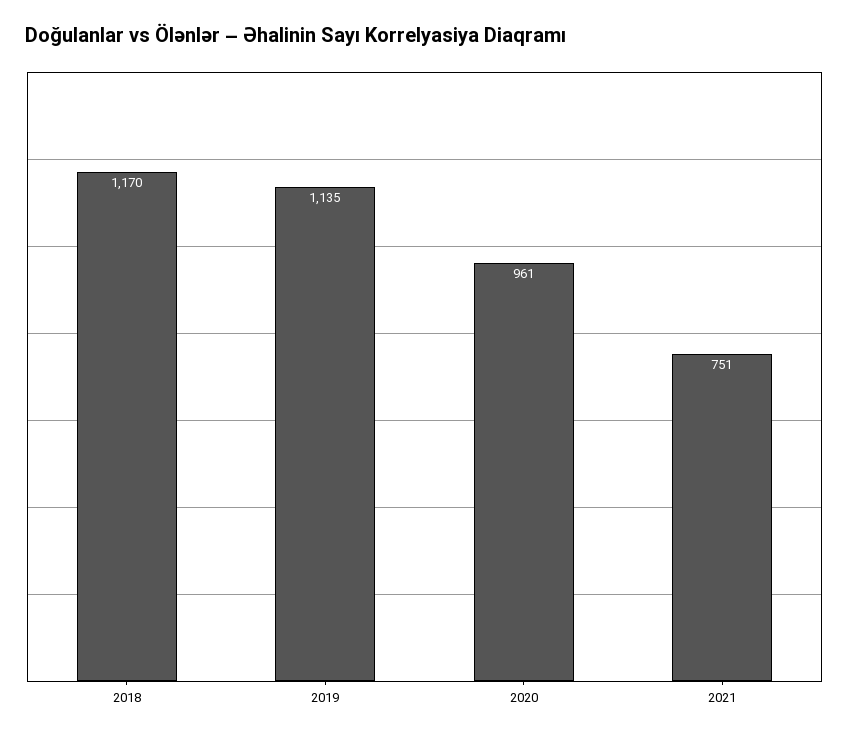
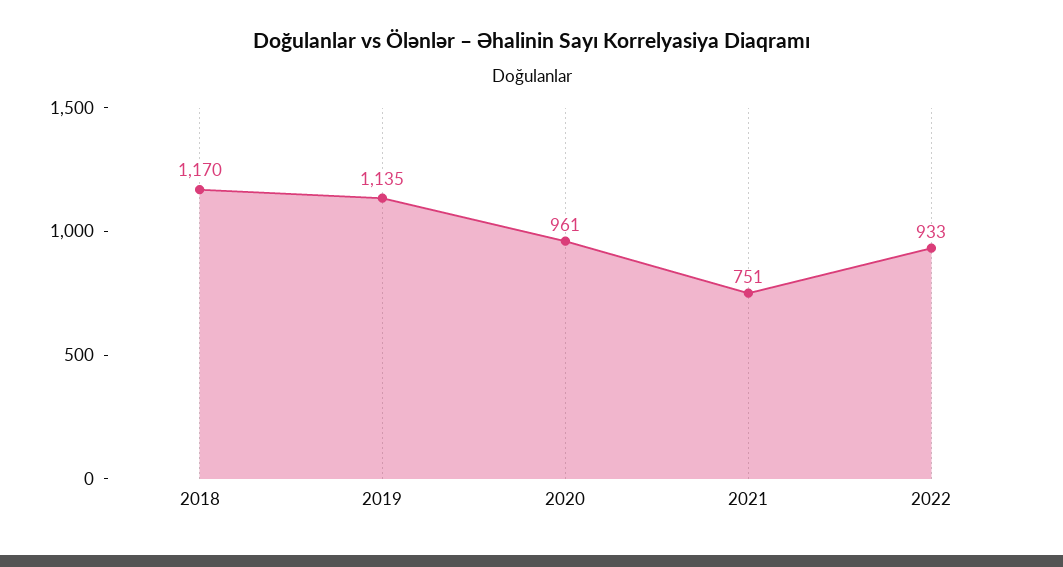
2022: none -> 933

